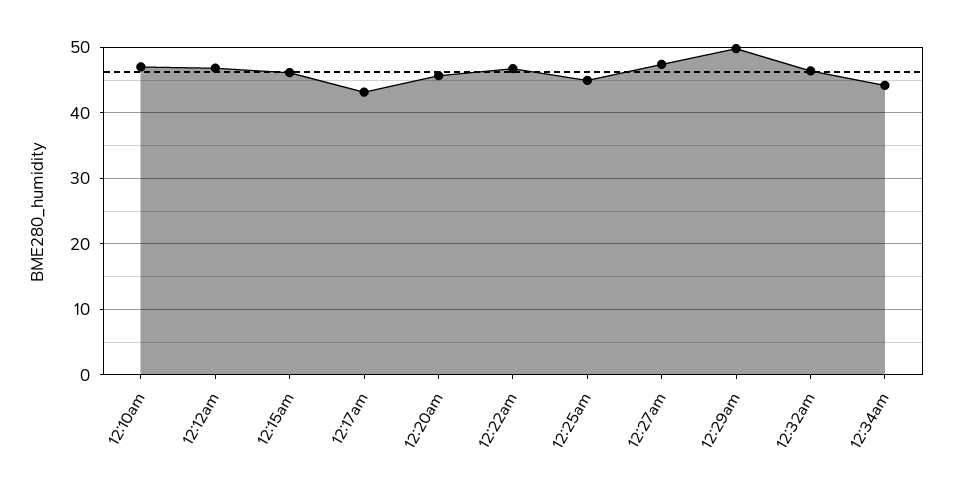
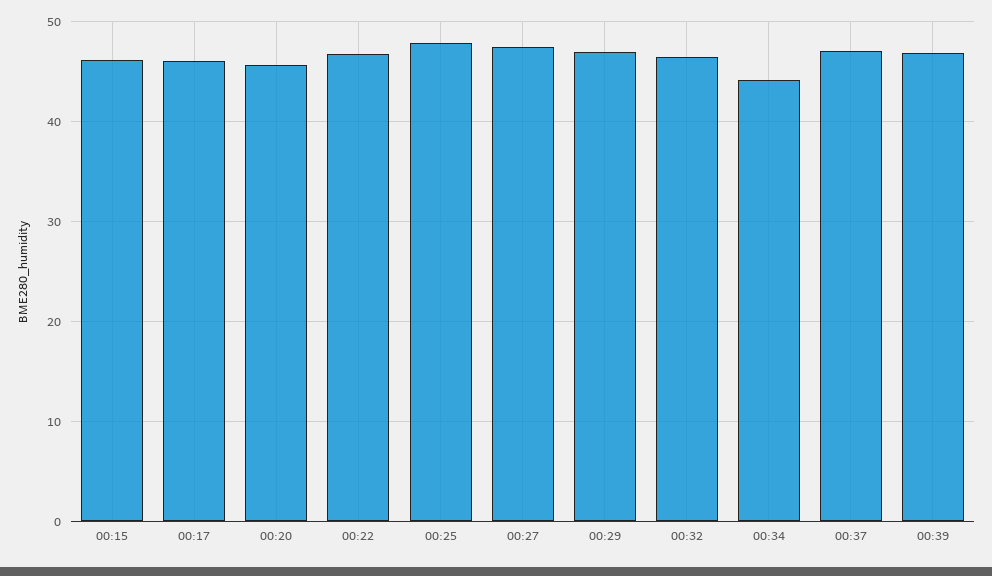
12:10am: 47 -> none
12:12am: 47 -> none
12:17am: 43 -> 46
12:25am: 45 -> 48
12:29am: 50 -> 47
00:37: none -> 47
00:39: none -> 47

